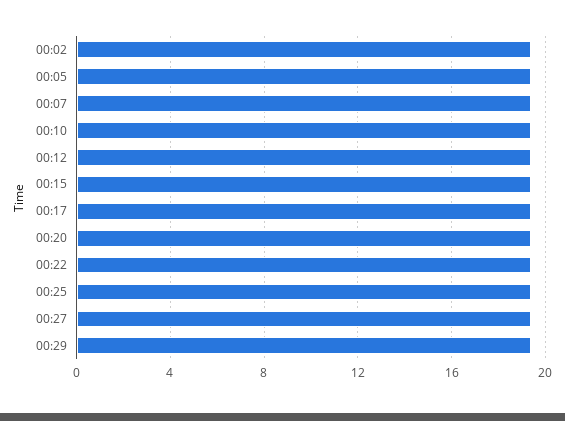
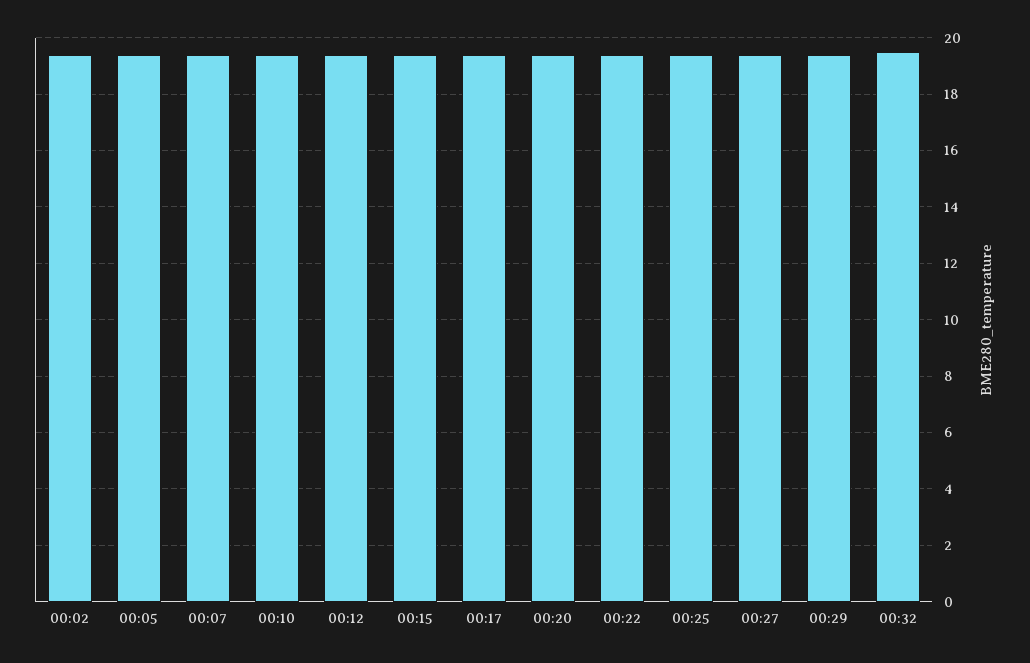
00:32: none -> 19.5

